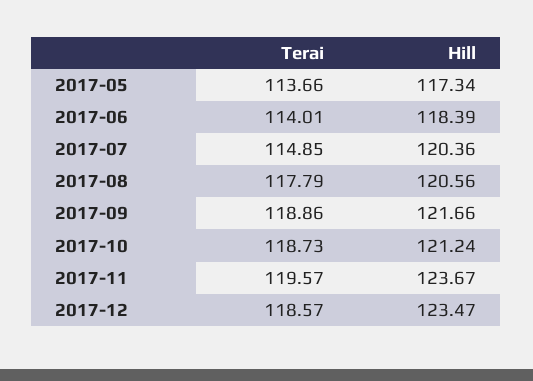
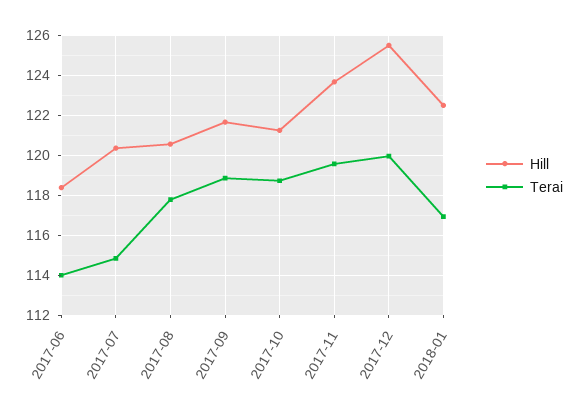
Terai, 2017-05: 113.66 -> none
Hill, 2017-05: 117.34 -> none
Terai, 2017-12: 118.57 -> 120
Hill, 2017-12: 123.47 -> 125.5
Hill, 2018-01: none -> 122.5
Terai, 2018-01: none -> 117

